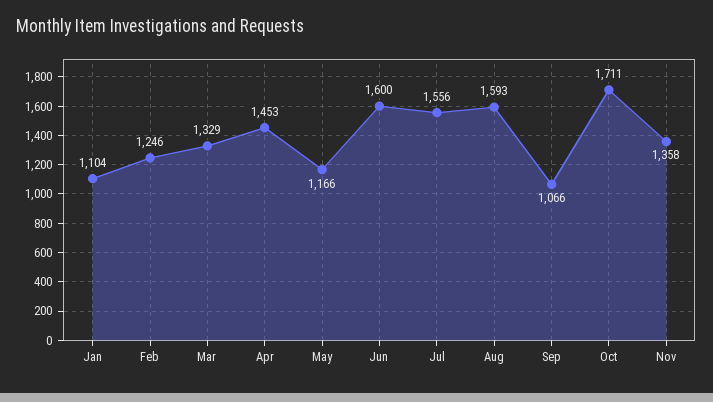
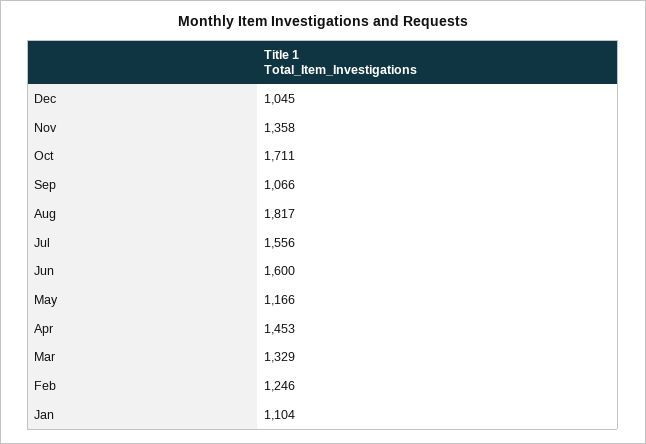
Aug: 1593 -> 1817
Dec: none -> 1045

